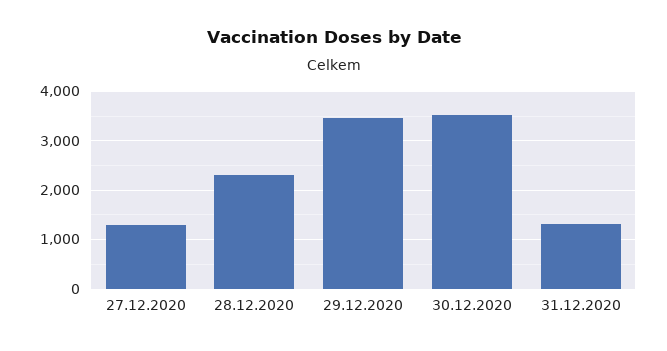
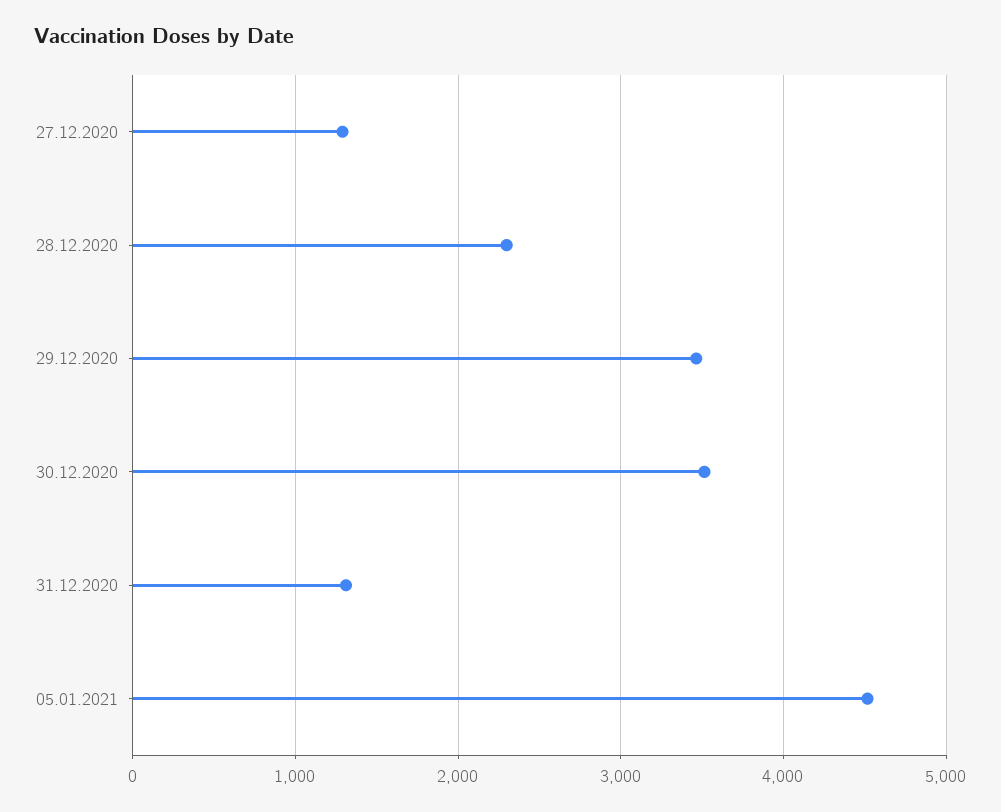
05.01.2021: none -> 4500

